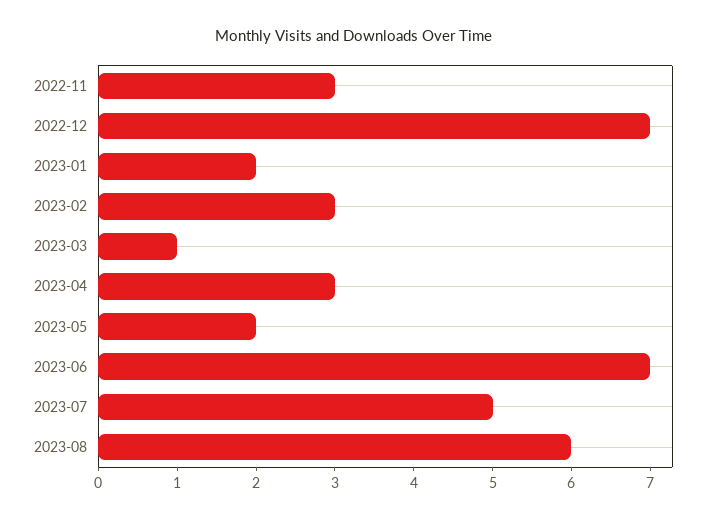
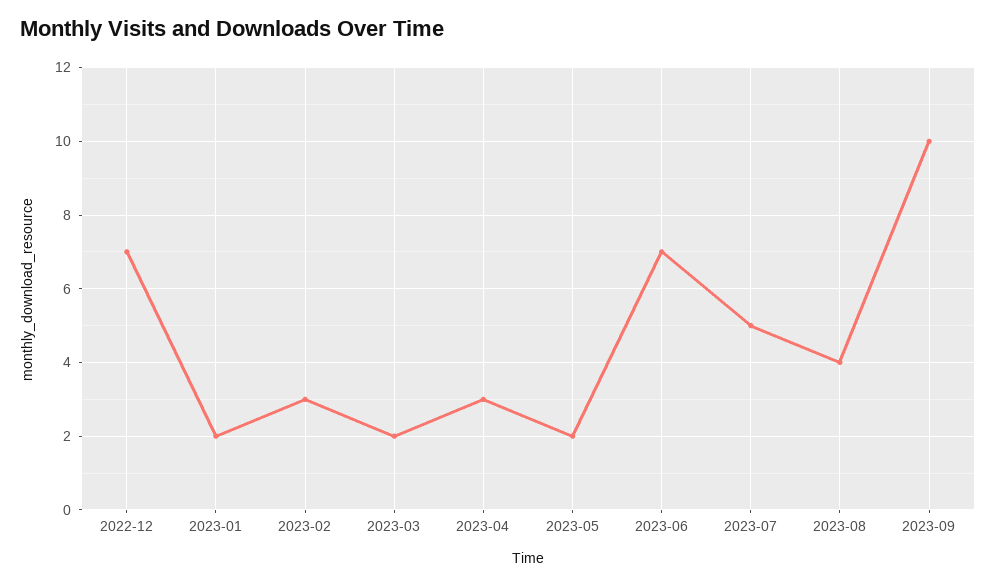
2022-11: 3 -> none
2023-03: 1 -> 2
2023-08: 6 -> 4
2023-09: none -> 10

